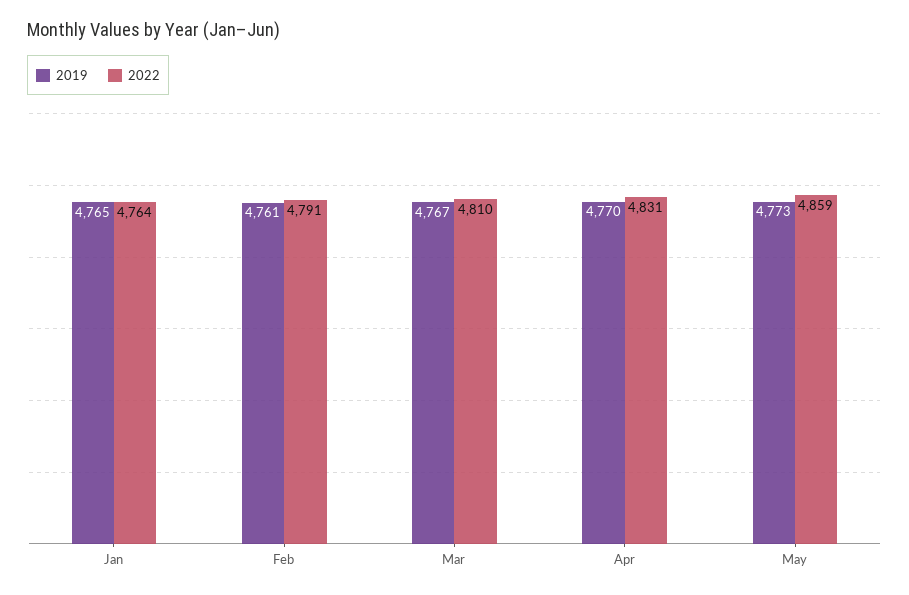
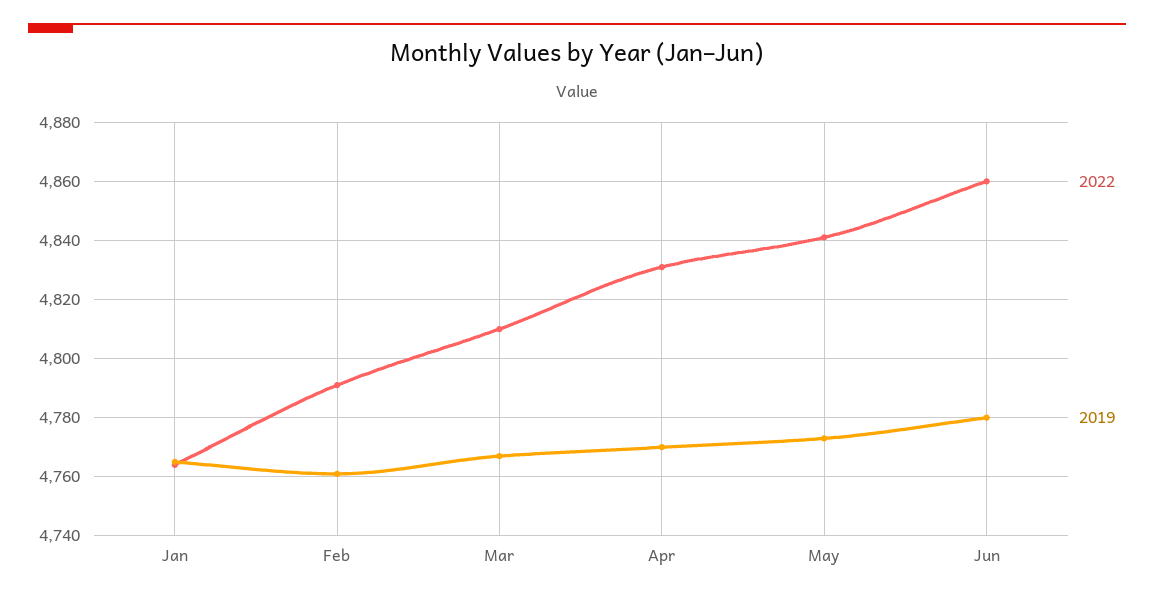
2022, May: 4859 -> 4840
2022, Jun: none -> 4860
2019, Jun: none -> 4780

